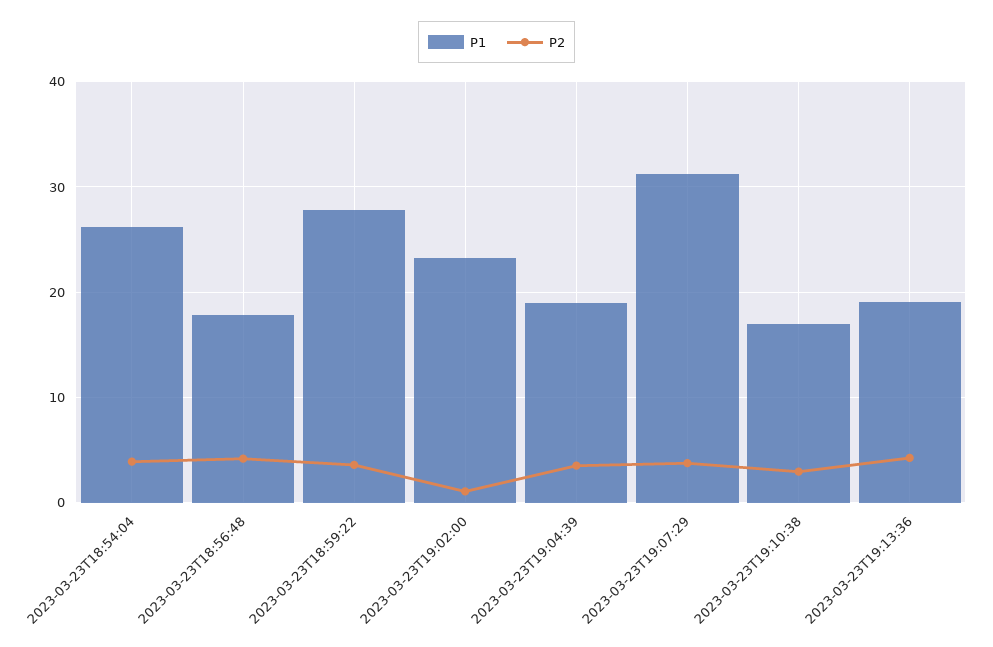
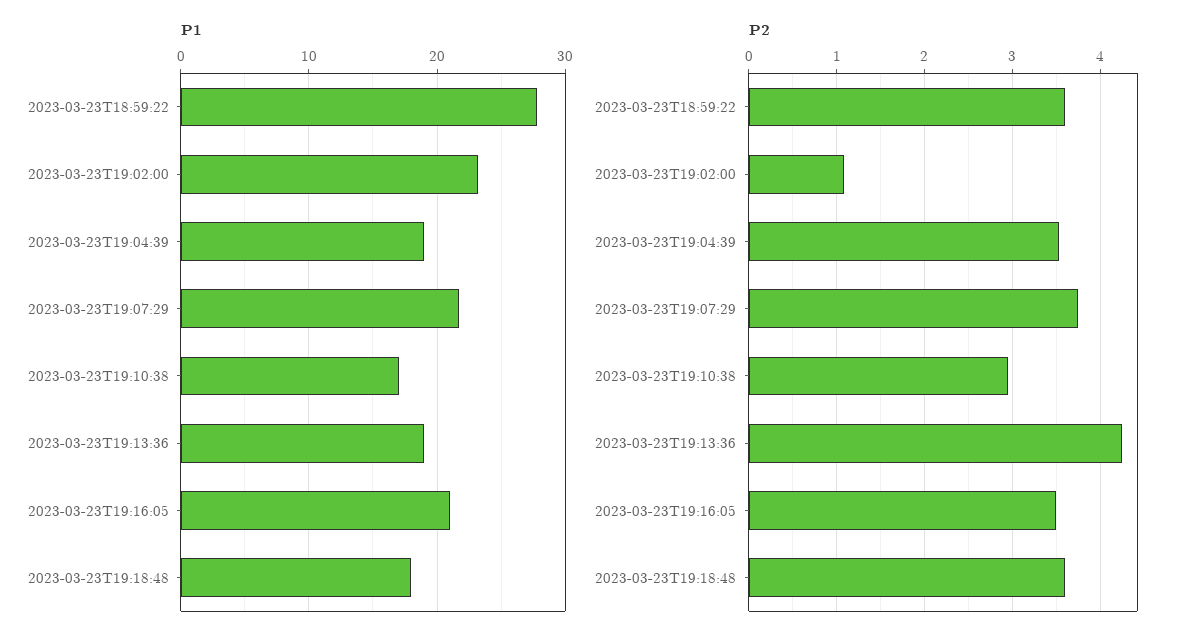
P1, 2023-03-23T18:54:04: 26 -> none
P2, 2023-03-23T18:54:04: 4 -> none
P1, 2023-03-23T18:56:48: 18 -> none
P2, 2023-03-23T18:56:48: 4 -> none
P1, 2023-03-23T19:07:29: 31 -> 22
P1, 2023-03-23T19:16:05: none -> 21
P1, 2023-03-23T19:18:48: none -> 18
P2, 2023-03-23T19:16:05: none -> 3.5
P2, 2023-03-23T19:18:48: none -> 3.6

